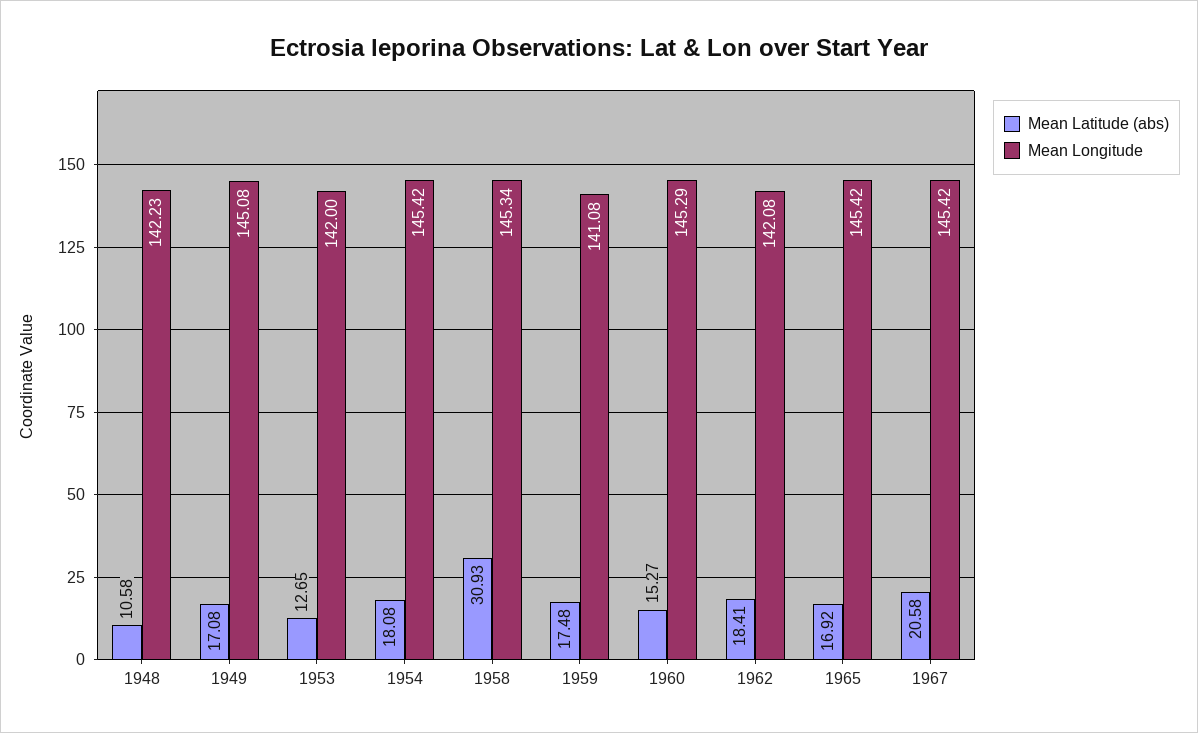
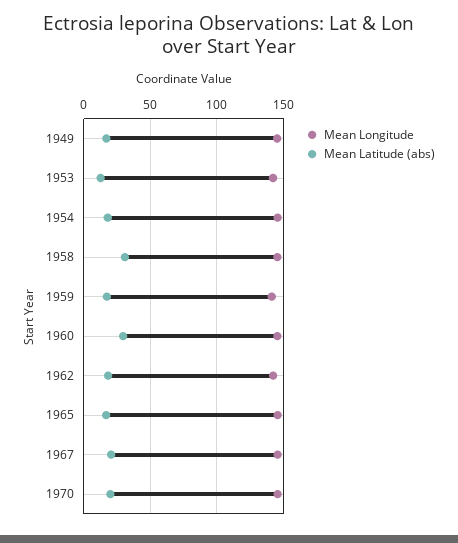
Mean Latitude (abs), 1948: 10.58 -> none
Mean Longitude, 1948: 142.23 -> none
Mean Latitude (abs), 1960: 15.27 -> 30
Mean Longitude, 1970: none -> 145
Mean Latitude (abs), 1970: none -> 20

